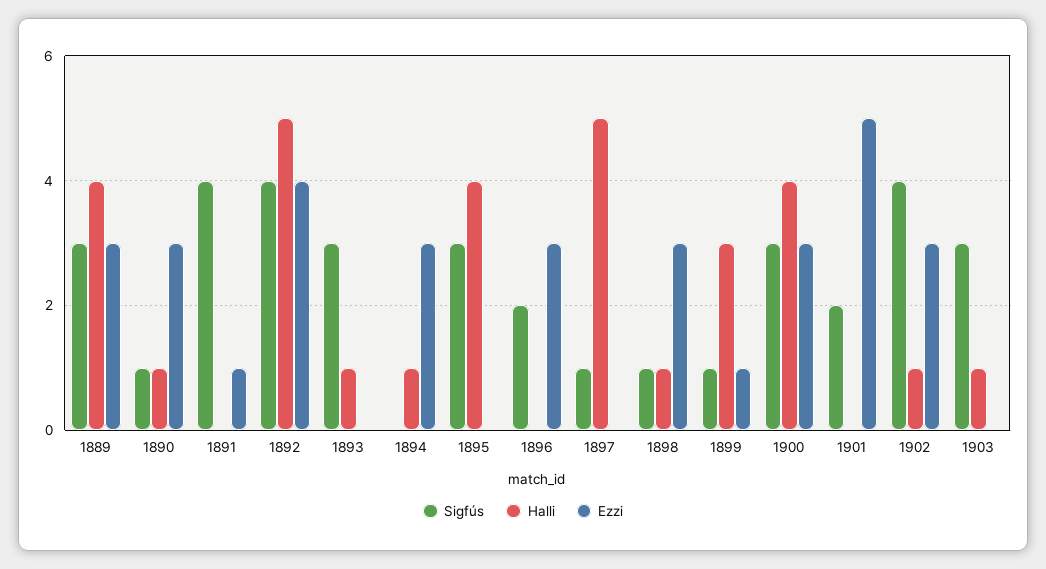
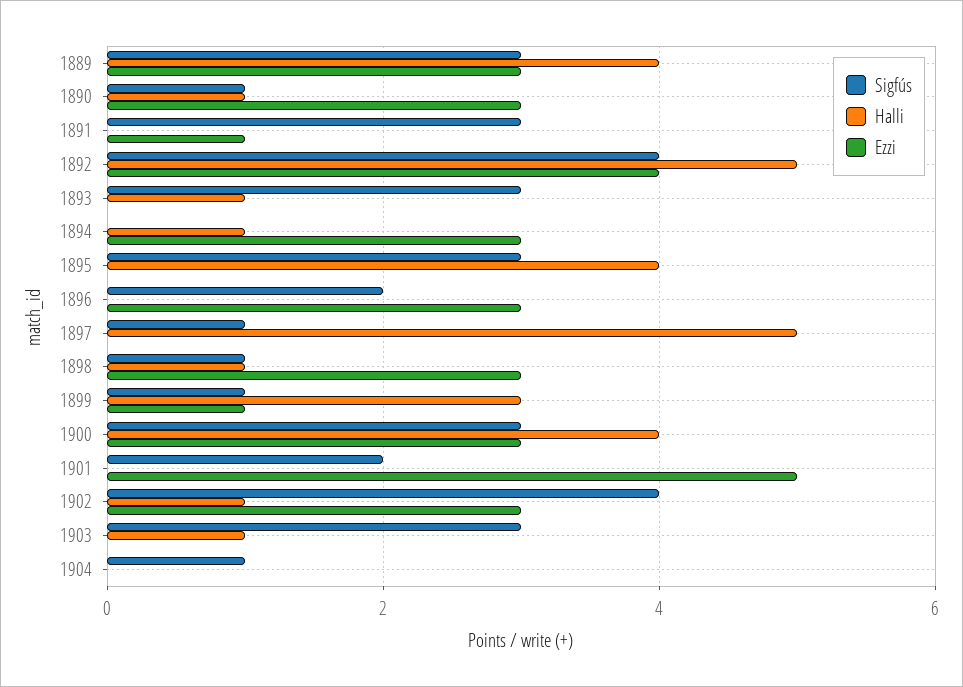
Sigfús, 1891: 4 -> 3
Sigfús, 1904: none -> 1
Halli, 1904: none -> 0
Ezzi, 1904: none -> 0

